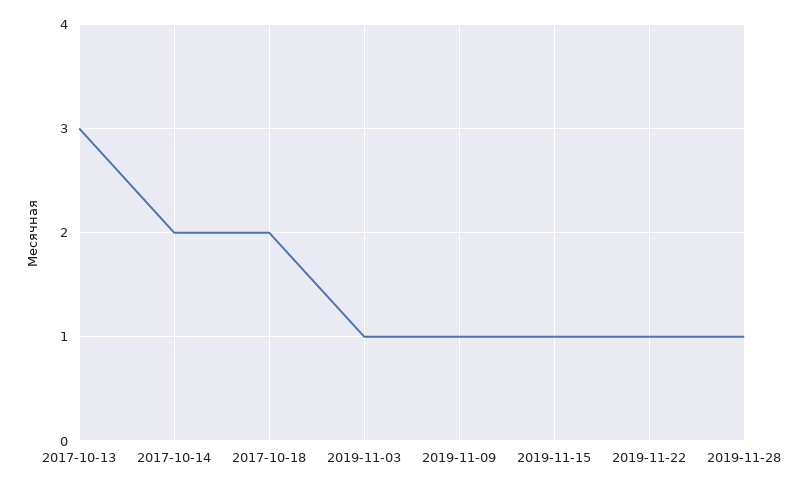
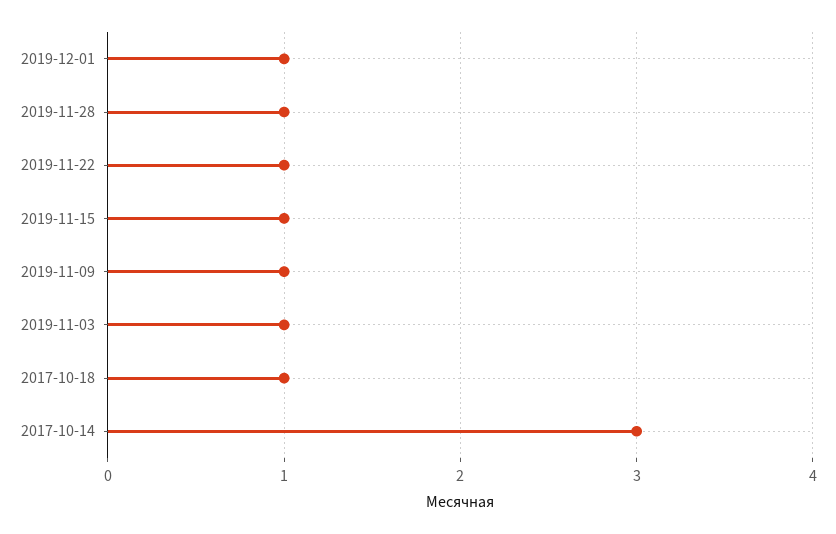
2017-10-13: 3 -> none
2017-10-14: 2 -> 3
2017-10-18: 2 -> 1
2019-12-01: none -> 1

